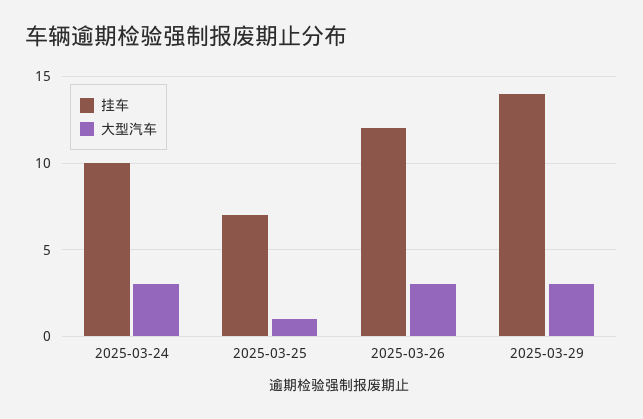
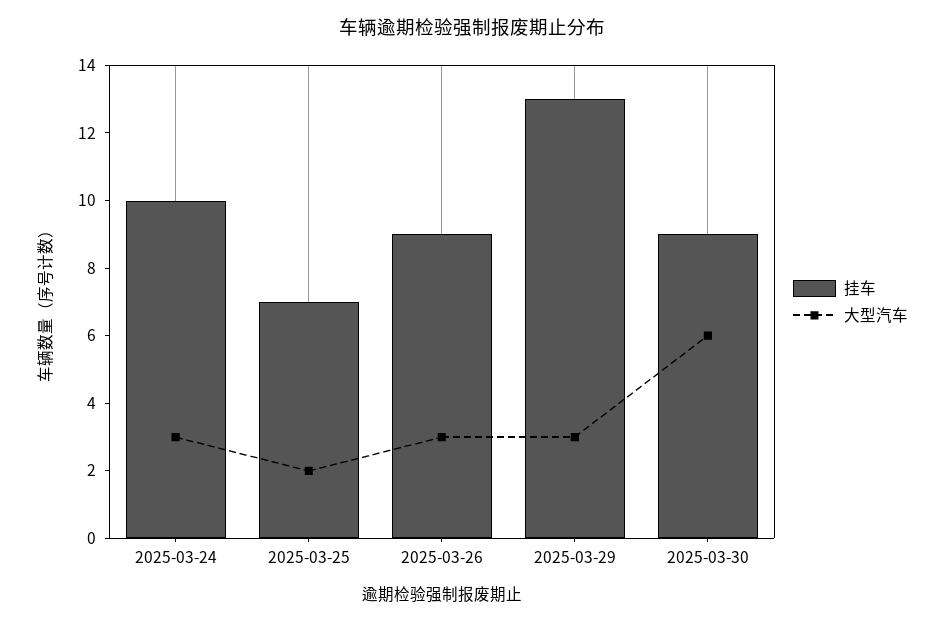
大型汽车, 2025-03-25: 1 -> 2
挂车, 2025-03-26: 12 -> 9
挂车, 2025-03-29: 14 -> 13
挂车, 2025-03-30: none -> 9
大型汽车, 2025-03-30: none -> 6

